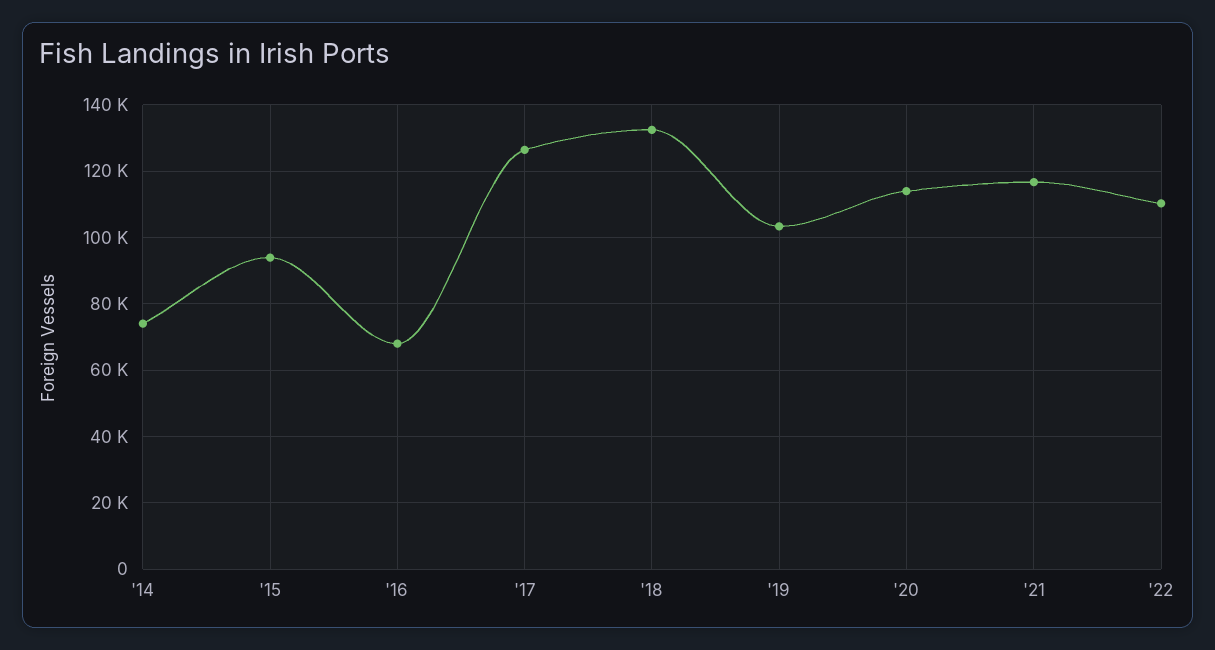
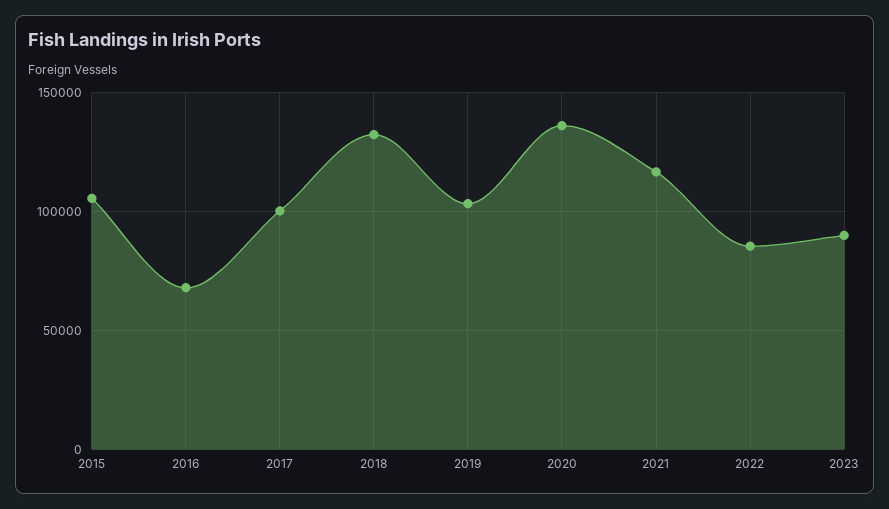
'14: 74000 -> none
'15: 94000 -> 105000
'17: 126000 -> 100000
'20: 114000 -> 135000
'22: 110000 -> 85000
2023: none -> 90000

